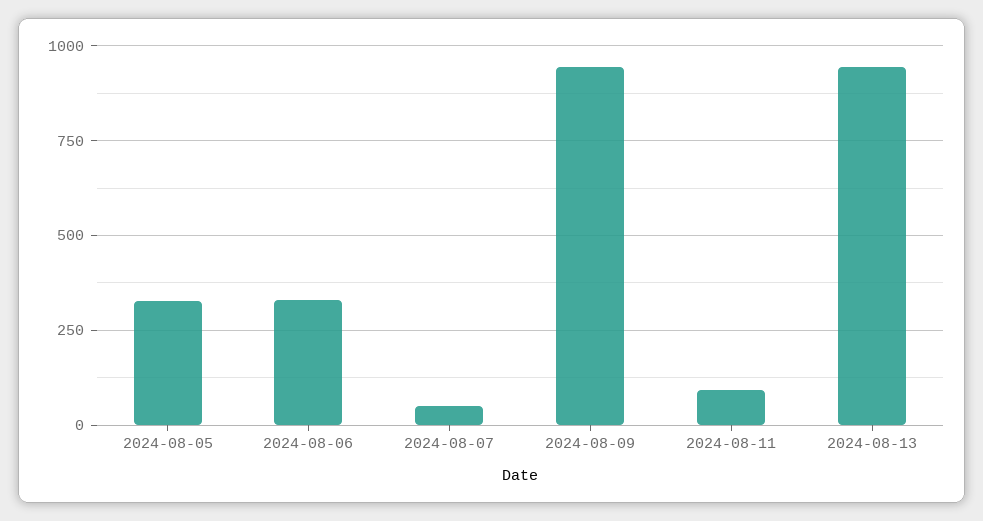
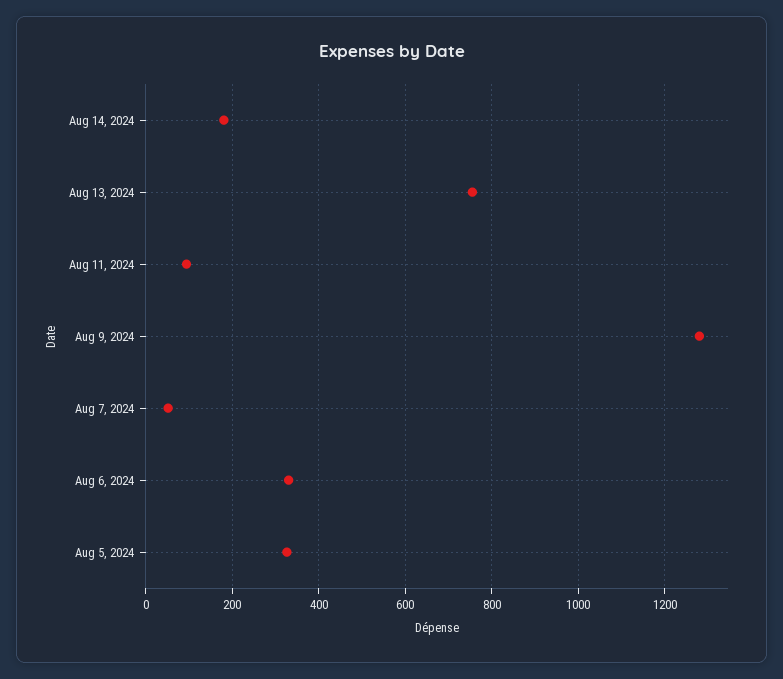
2024-08-09: 950 -> 1280
2024-08-13: 950 -> 760
Aug 14, 2024: none -> 180

